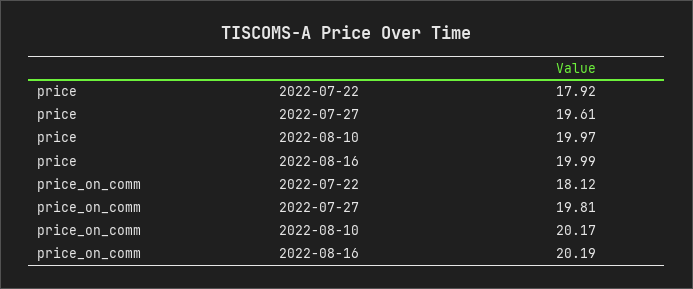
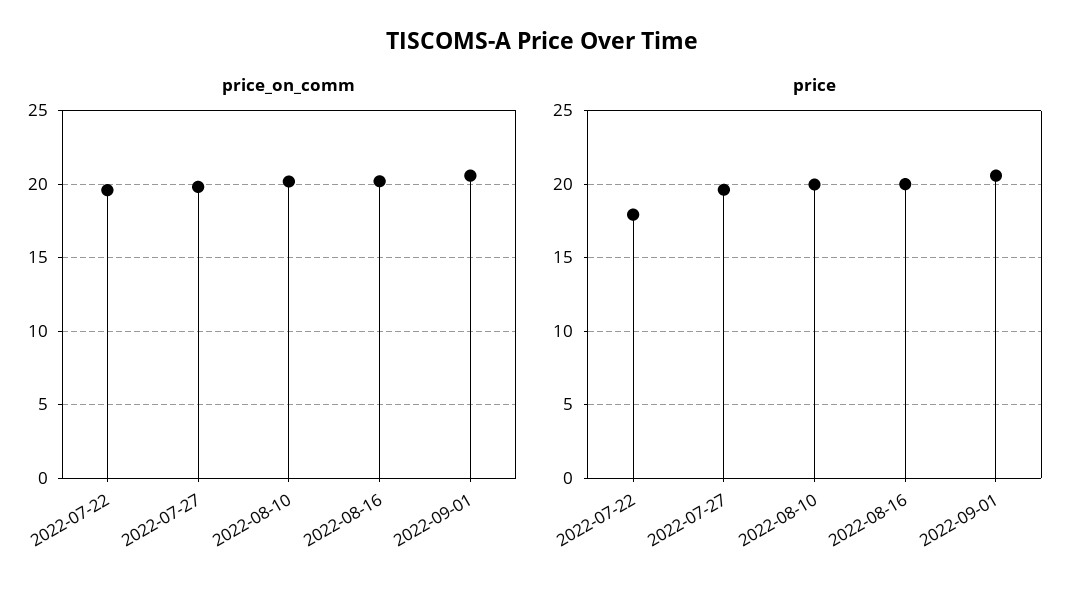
price_on_comm, 2022-07-22: 18.12 -> 19.5
price_on_comm, 2022-09-01: none -> 20.5
price, 2022-09-01: none -> 20.5

